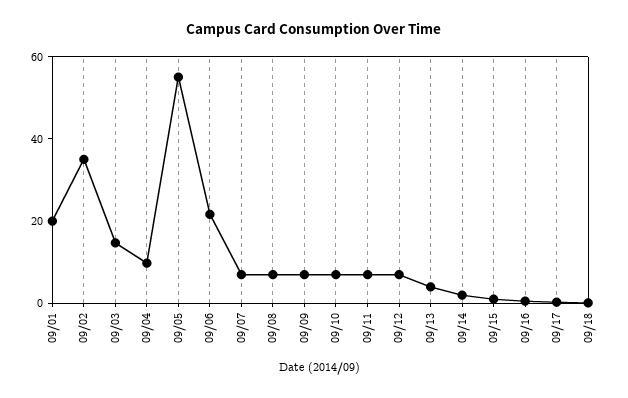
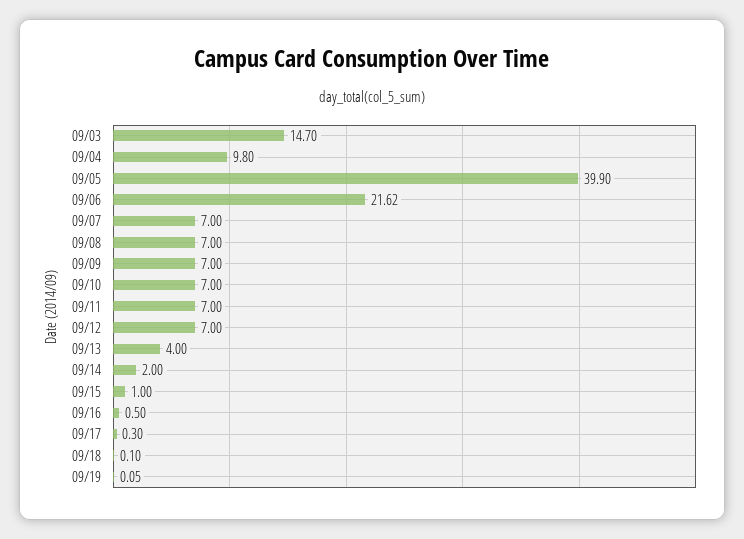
09/01: 20 -> none
09/02: 35 -> none
09/05: 55 -> 39.9
09/19: none -> 0.05

